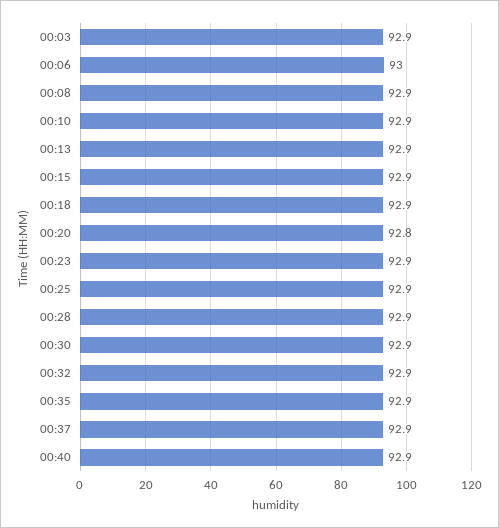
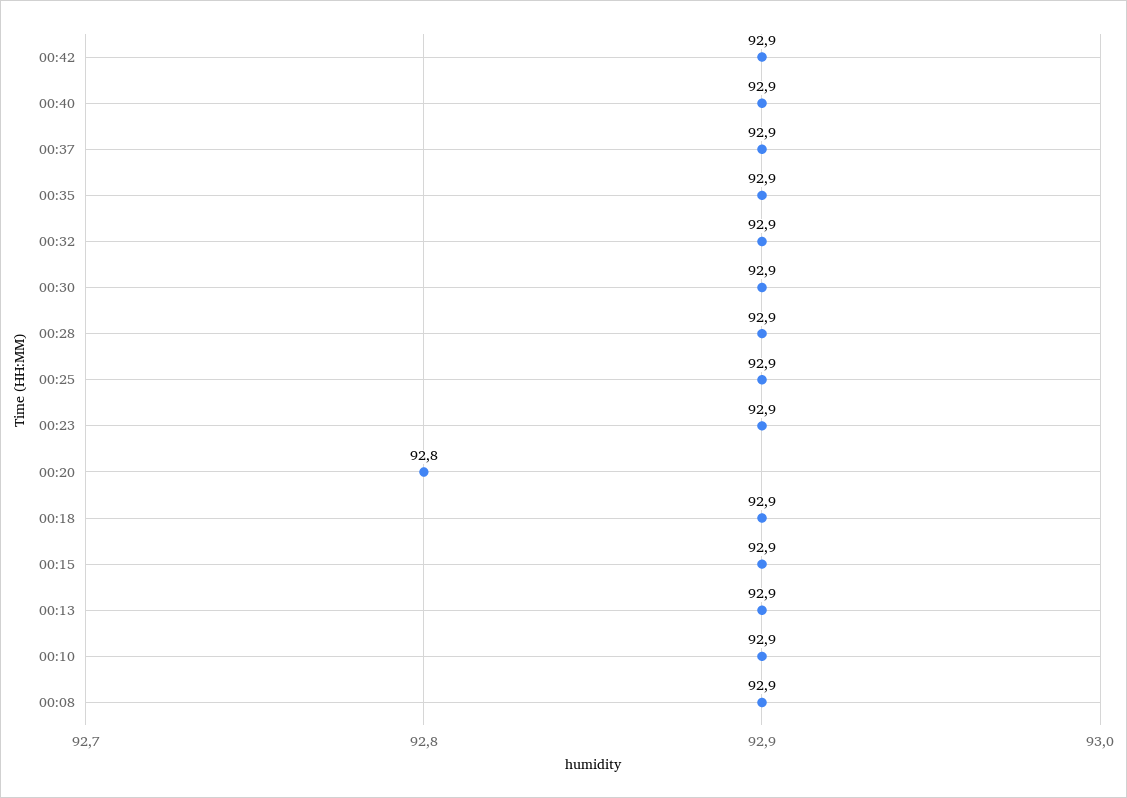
00:03: 92.9 -> none
00:06: 93 -> none
00:42: none -> 92.9

